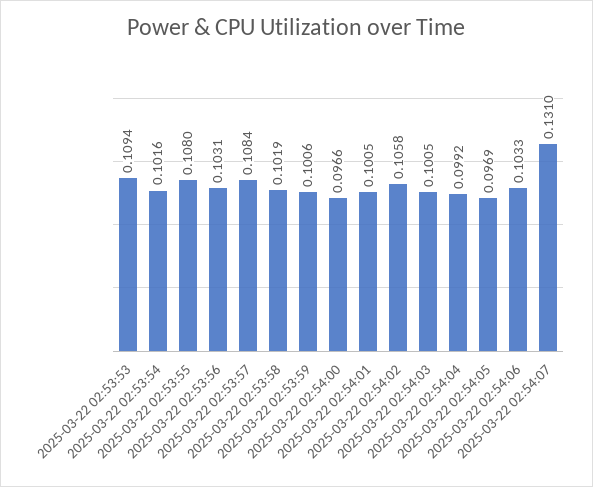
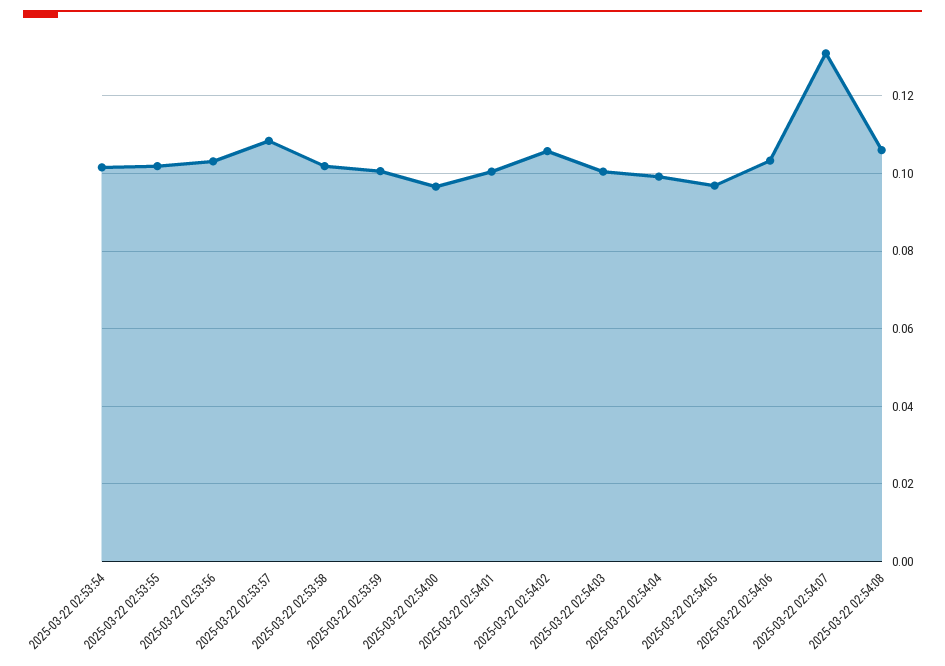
2025-03-22 02:53:53: 0.1094 -> none
2025-03-22 02:53:55: 0.108 -> 0.102
2025-03-22 02:54:08: none -> 0.106

